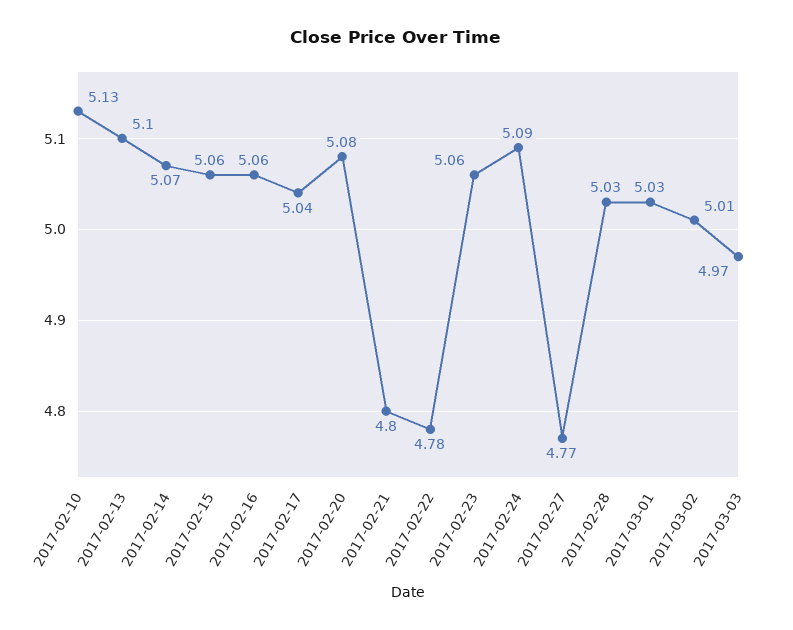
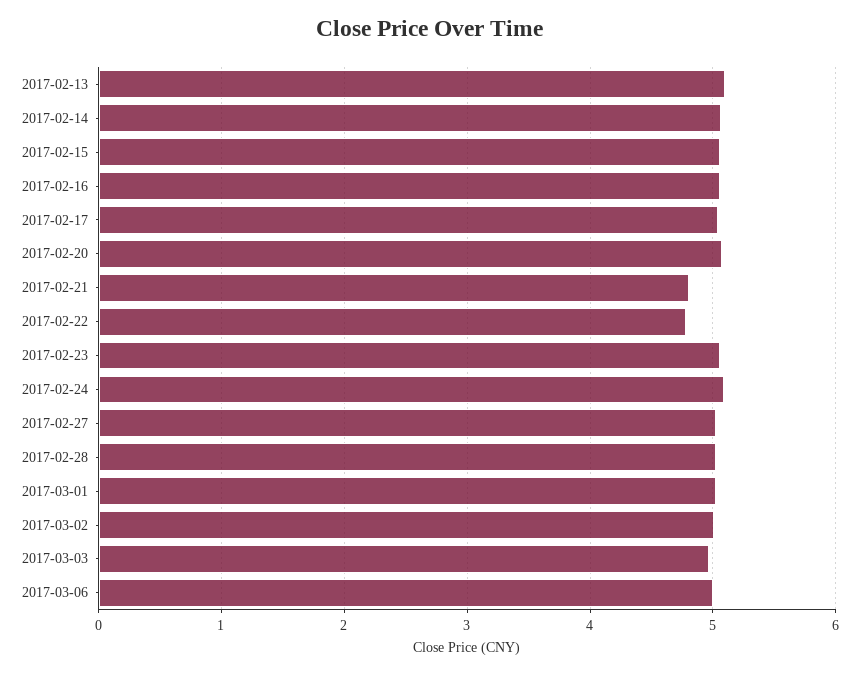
2017-02-10: 5.13 -> none
2017-02-27: 4.77 -> 5
2017-03-06: none -> 5

